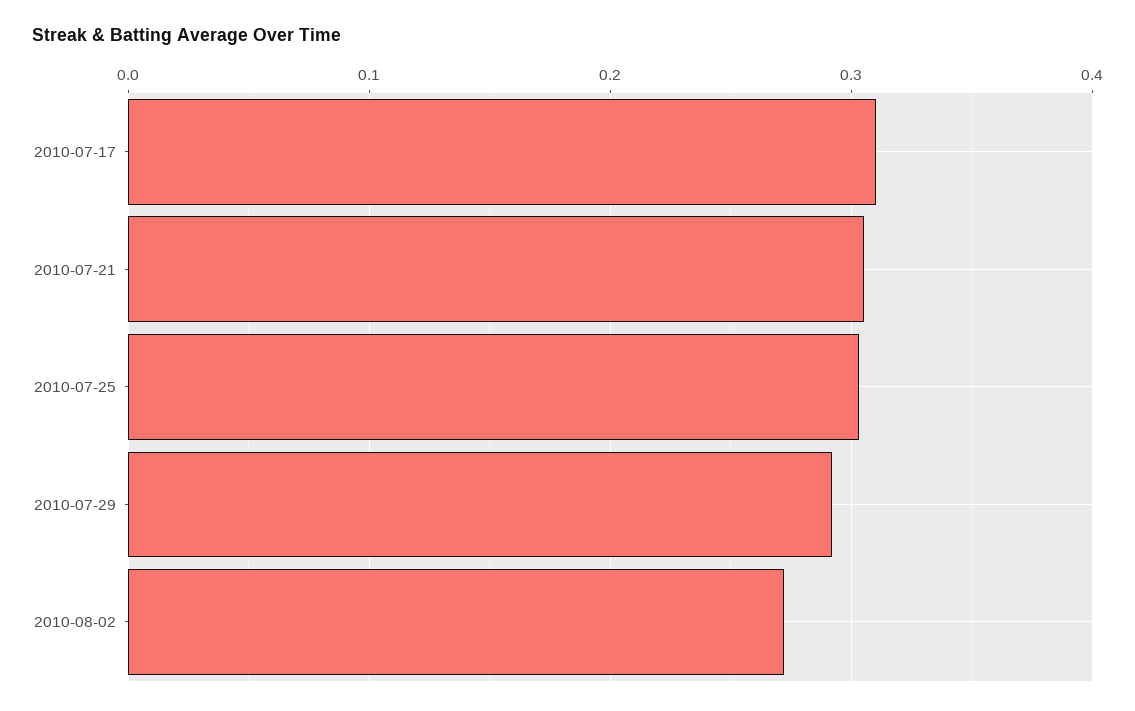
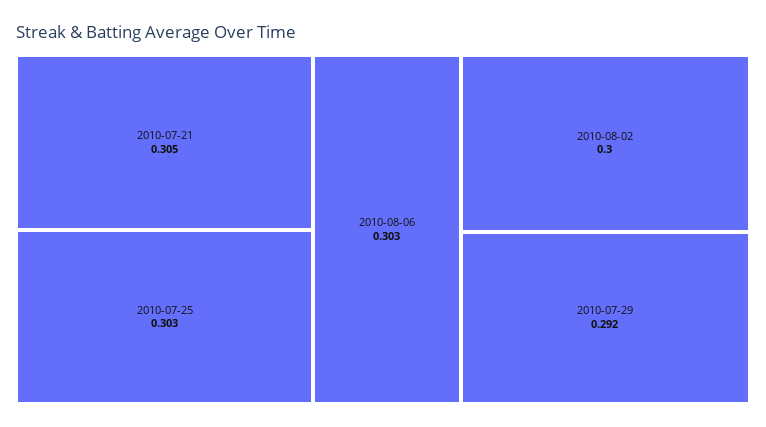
2010-07-17: 0.31 -> none
2010-08-02: 0.27 -> 0.3
2010-08-06: none -> 0.303

